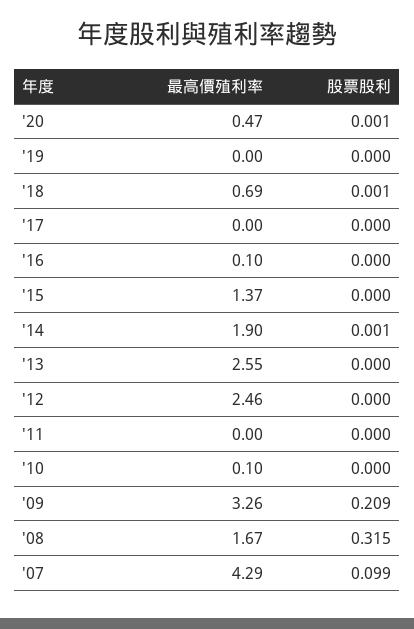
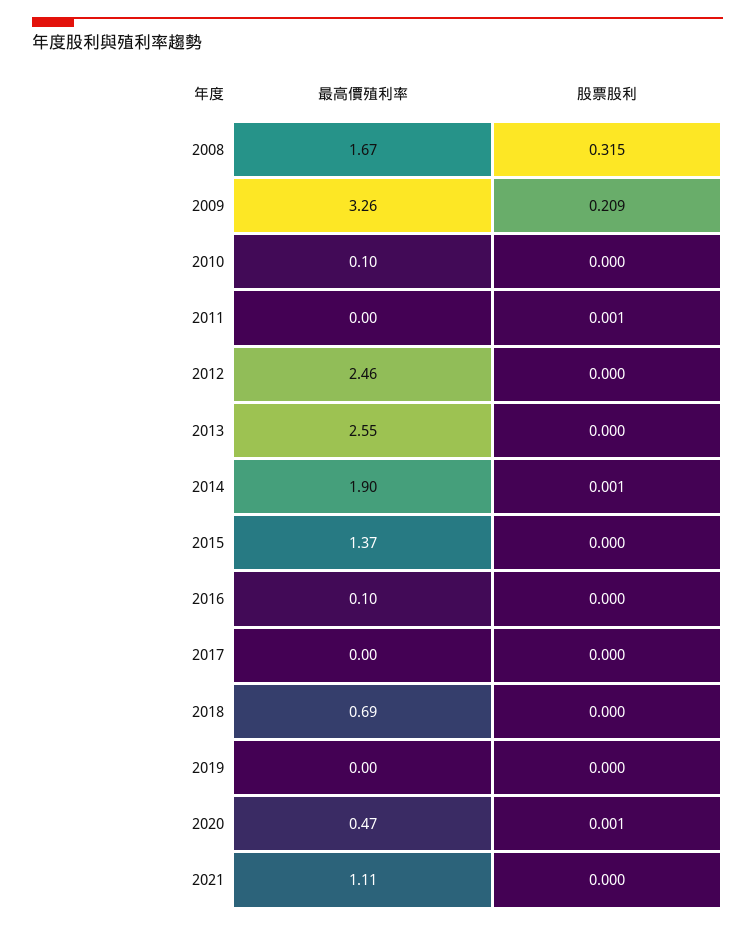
股票股利, '18: 0.001 -> 0
股票股利, '11: 0 -> 0.001
最高價殖利率, '07: 4.29 -> none
股票股利, '07: 0.099 -> none
最高價殖利率, 2021: none -> 1.11
股票股利, 2021: none -> 0

